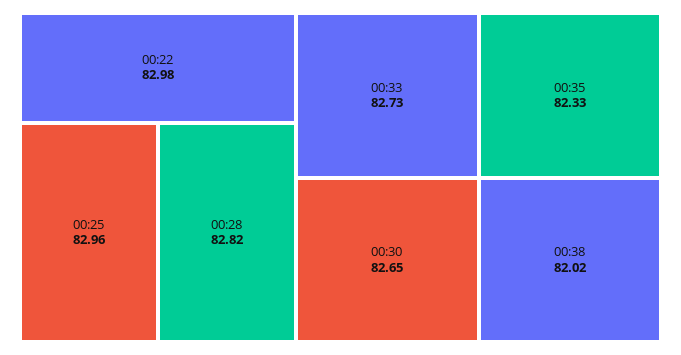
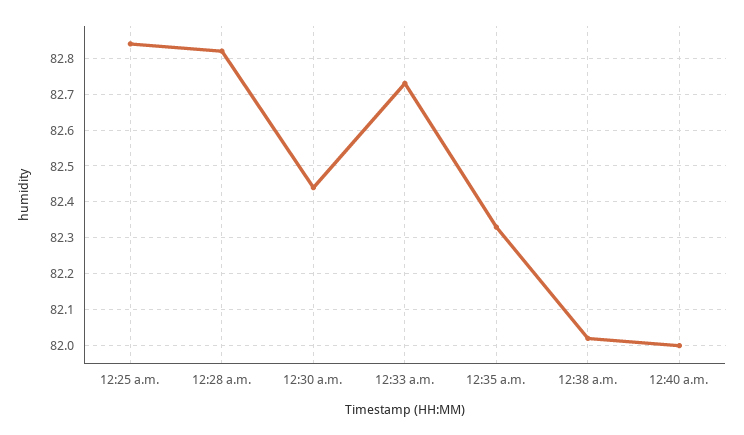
00:22: 82.98 -> none
00:25: 82.96 -> 82.85
00:30: 82.65 -> 82.45
12:40 a.m.: none -> 82

